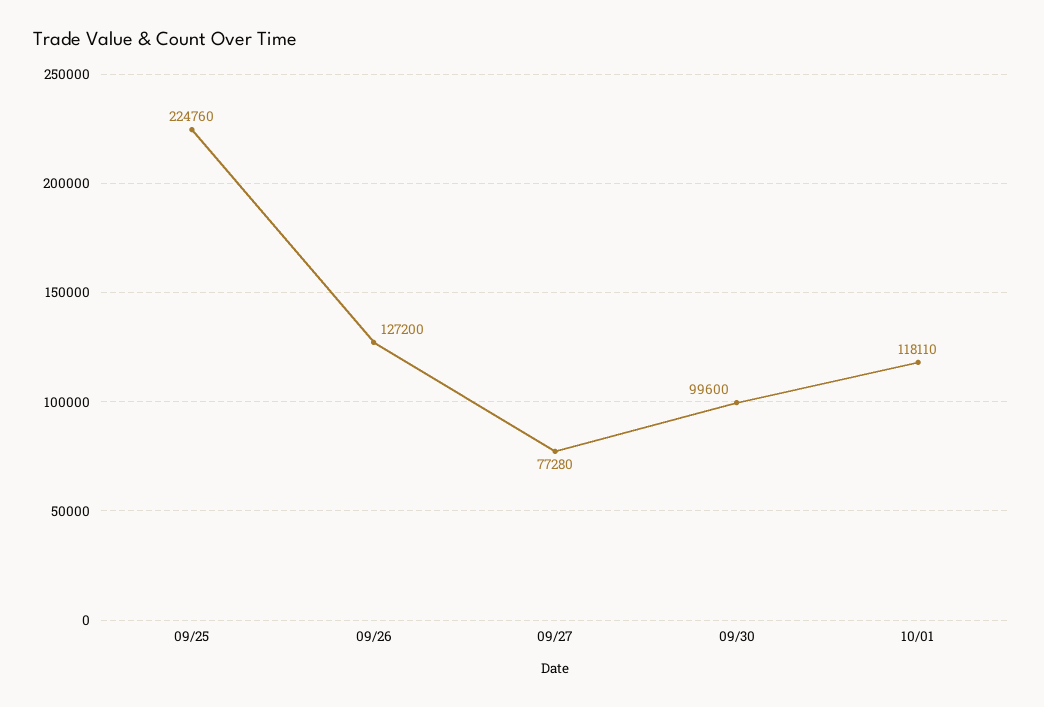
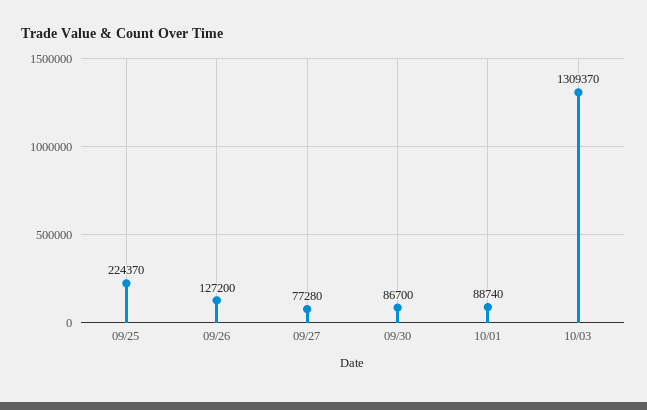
09/25: 224760 -> 224370
09/30: 99600 -> 86700
10/01: 118110 -> 88740
10/03: none -> 1309370

